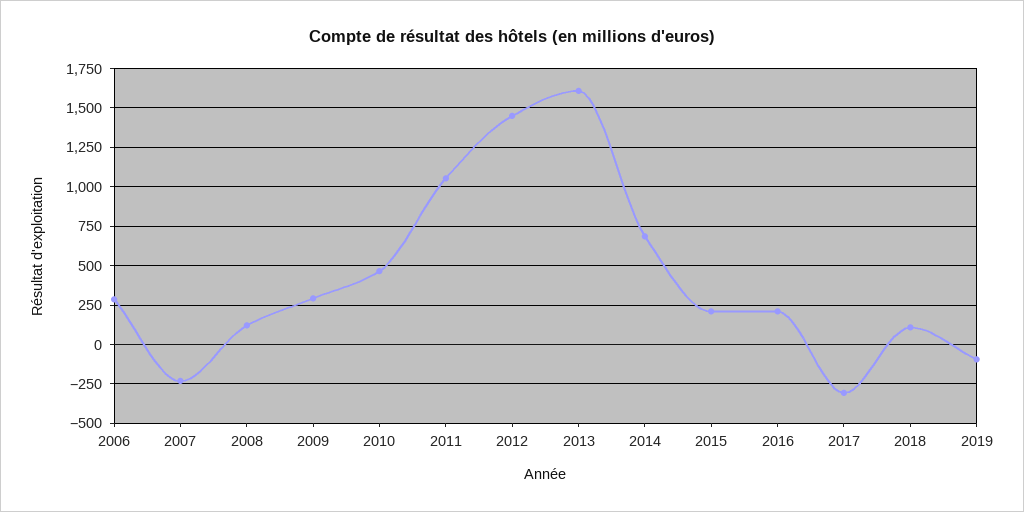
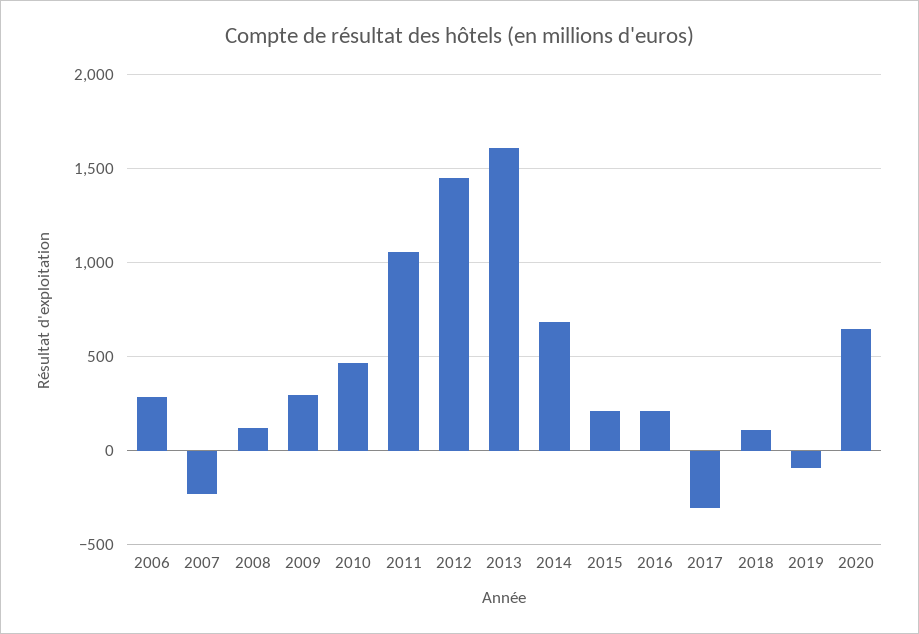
2020: none -> 650

